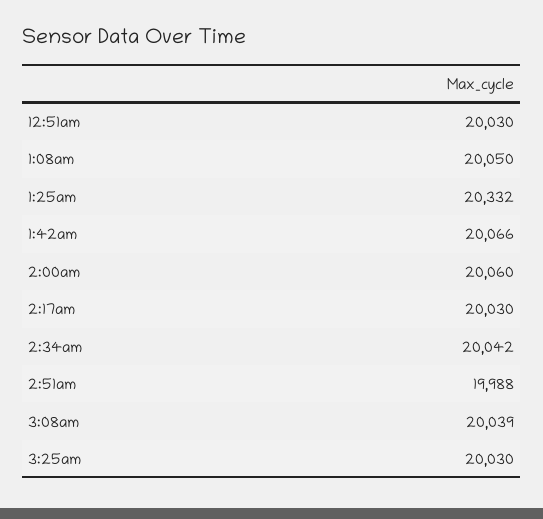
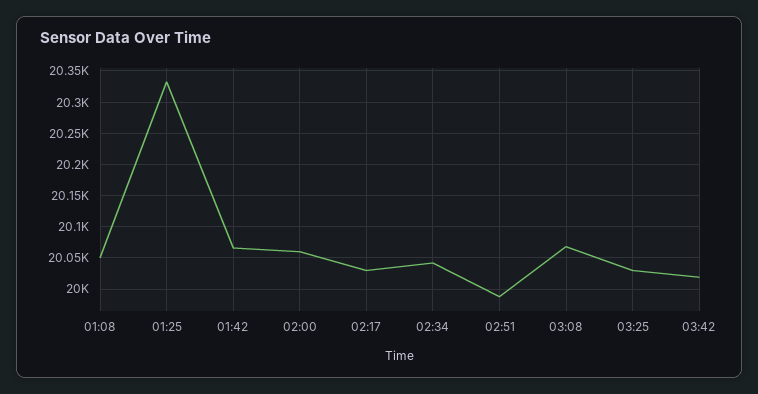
12:51am: 20030 -> none
3:08am: 20039 -> 20070
03:42: none -> 20020

